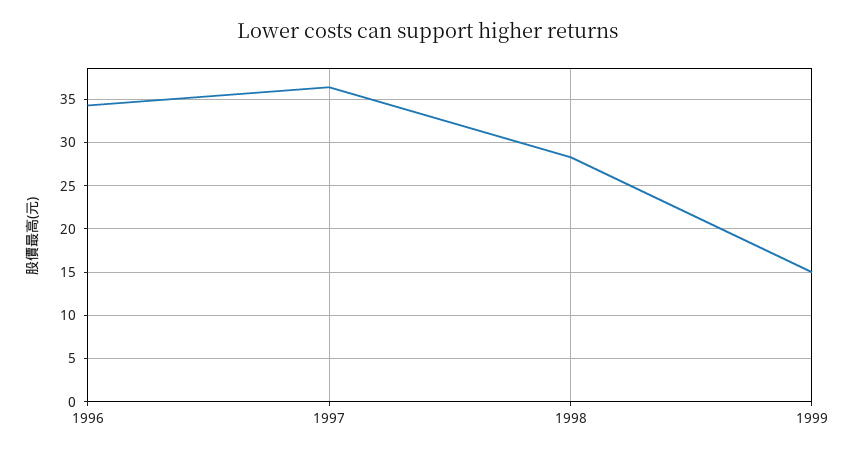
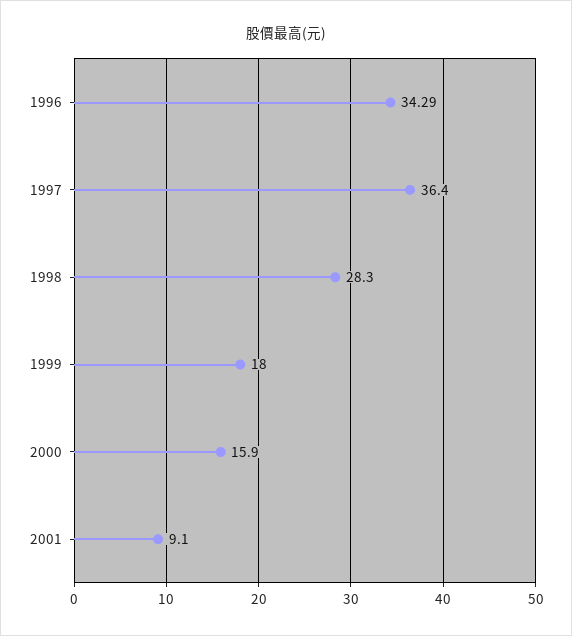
1999: 15 -> 18
2000: none -> 15.9
2001: none -> 9.1

